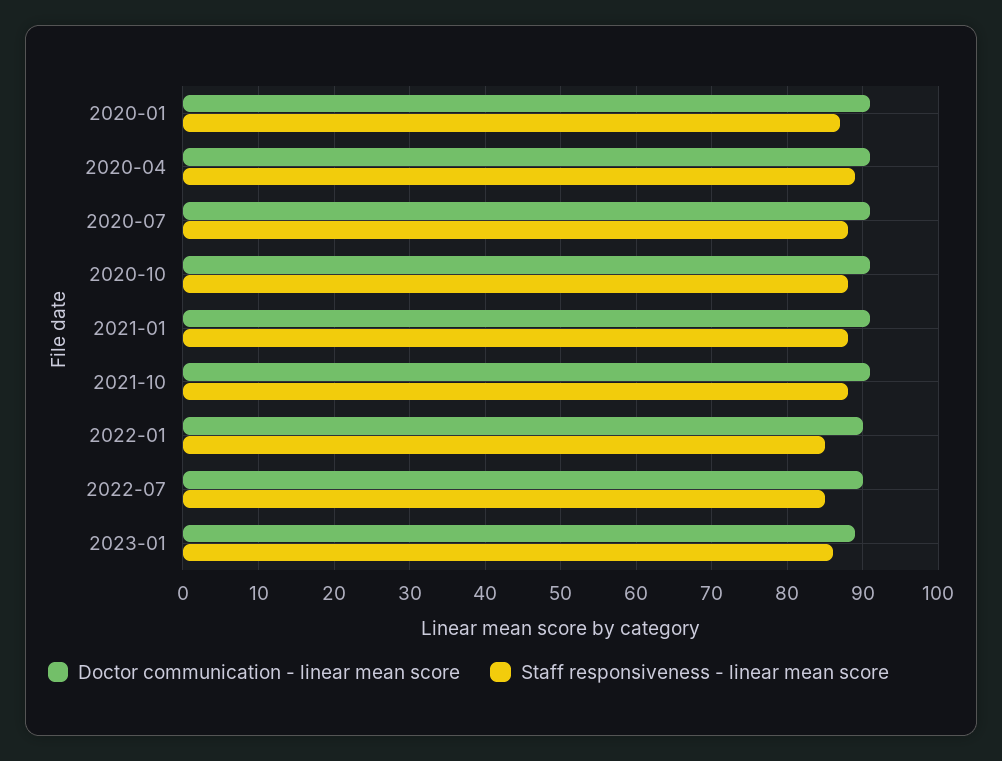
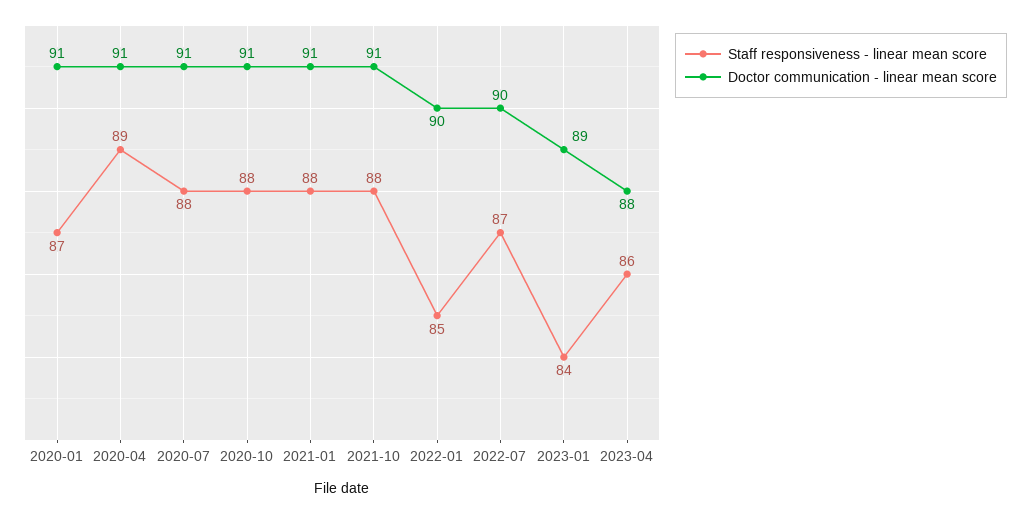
Staff responsiveness - linear mean score, 2022-07: 85 -> 87
Staff responsiveness - linear mean score, 2023-01: 86 -> 84
Staff responsiveness - linear mean score, 2023-04: none -> 86
Doctor communication - linear mean score, 2023-04: none -> 88

